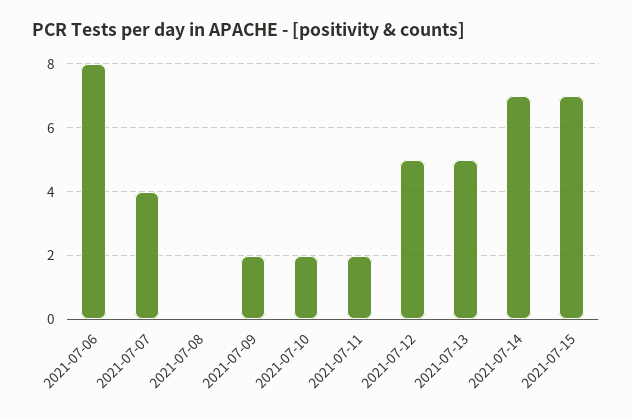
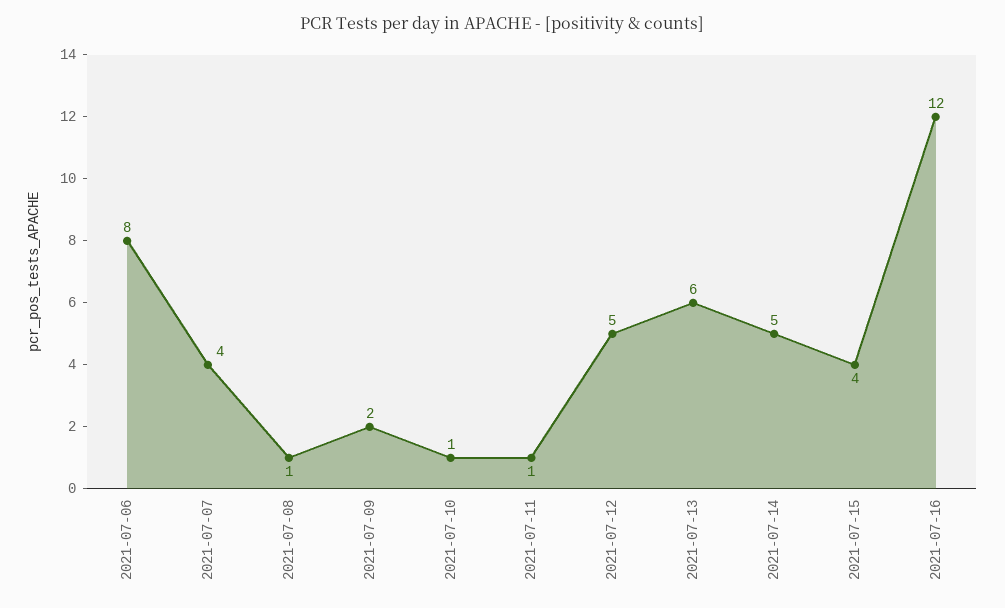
2021-07-08: 0 -> 1
2021-07-10: 2 -> 1
2021-07-11: 2 -> 1
2021-07-13: 5 -> 6
2021-07-14: 7 -> 5
2021-07-15: 7 -> 4
2021-07-16: none -> 12

